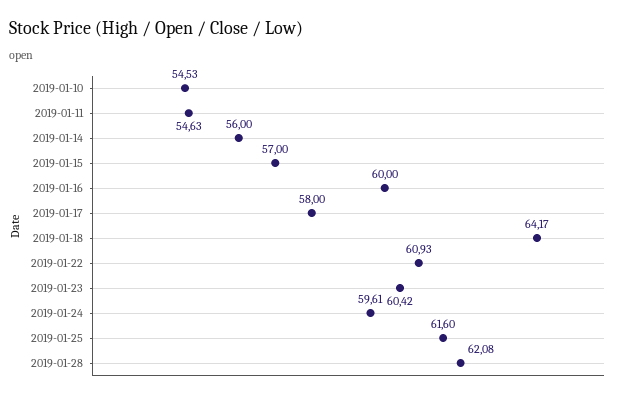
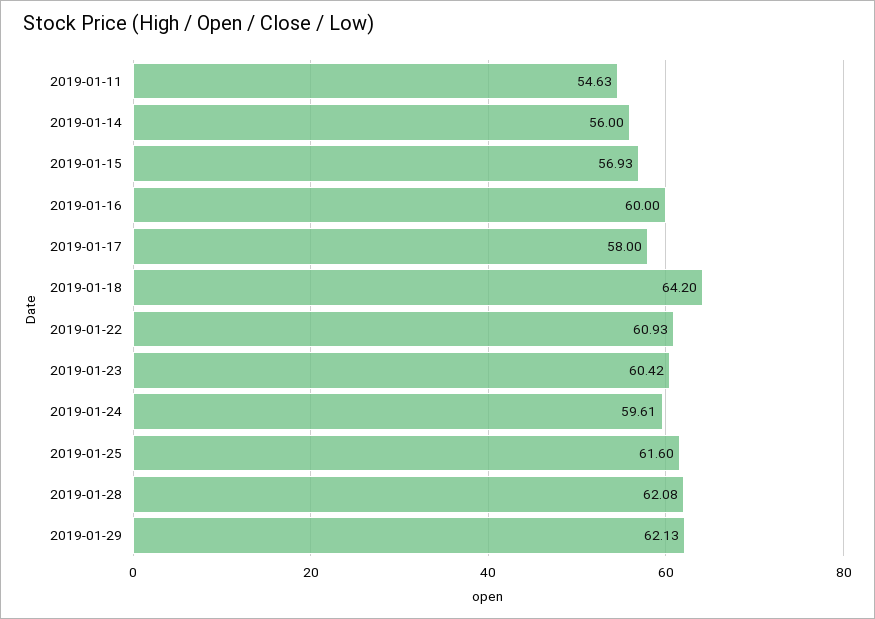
2019-01-10: 54.53 -> none
2019-01-15: 57 -> 56.93
2019-01-18: 64.17 -> 64.2
2019-01-29: none -> 62.13

